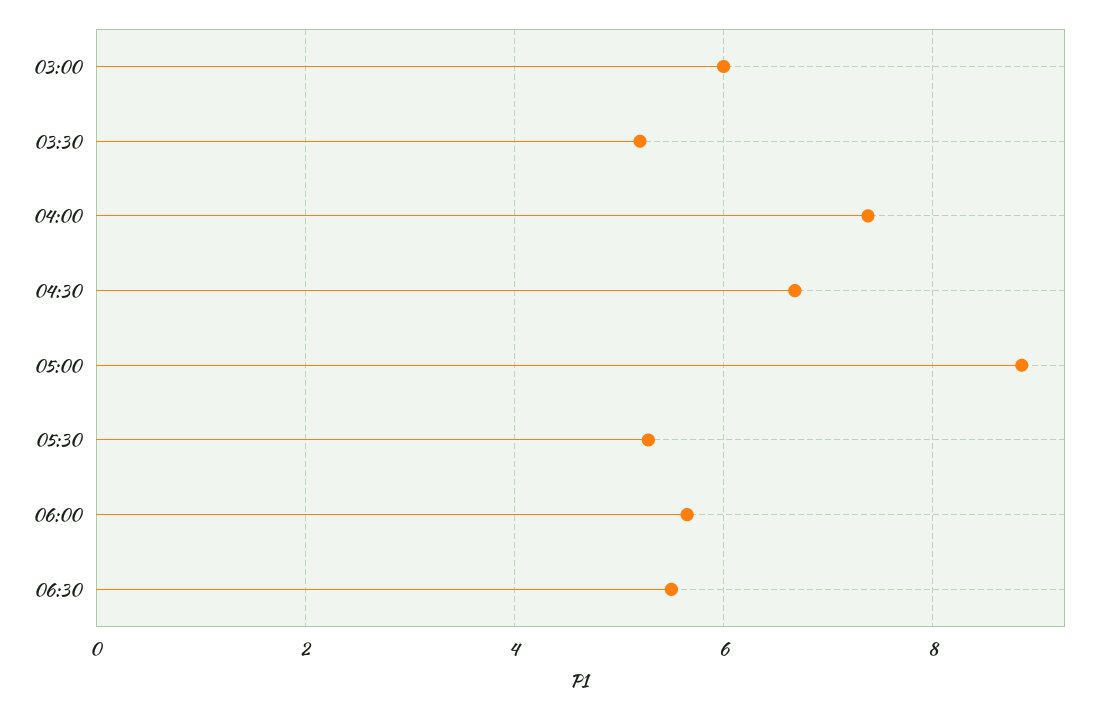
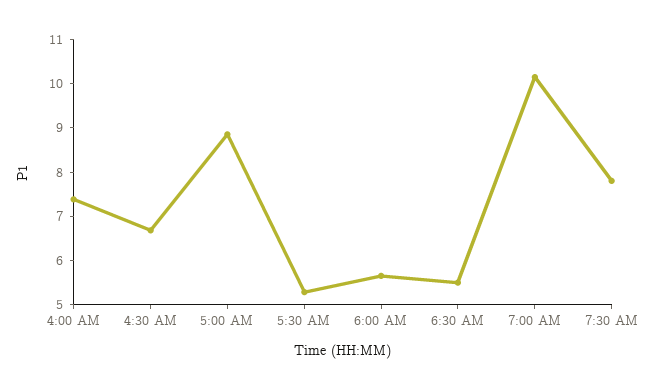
03:00: 6 -> none
03:30: 5.2 -> none
7:00 AM: none -> 10.2
7:30 AM: none -> 7.8

